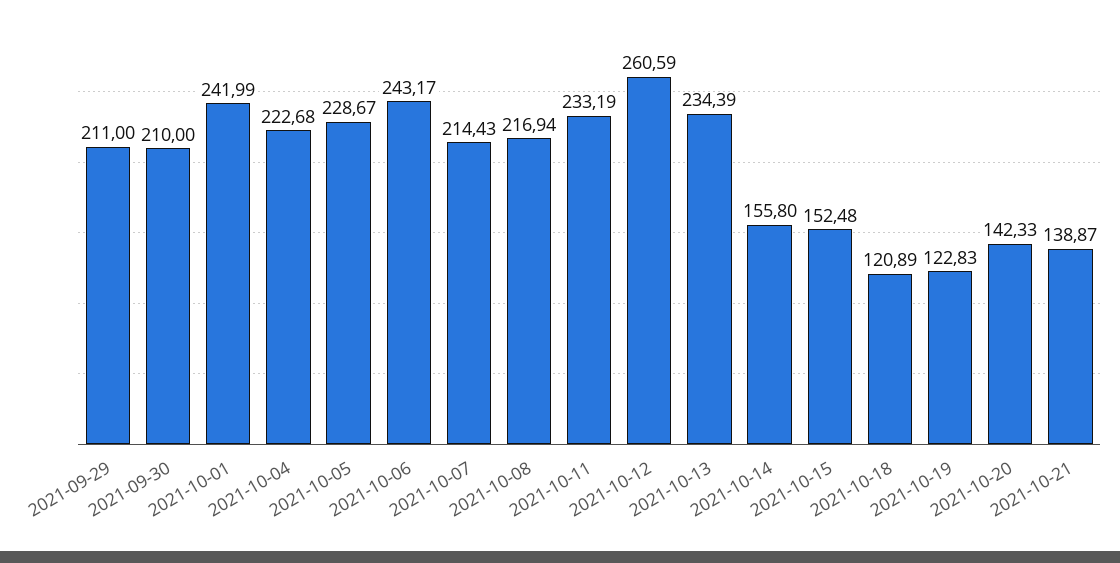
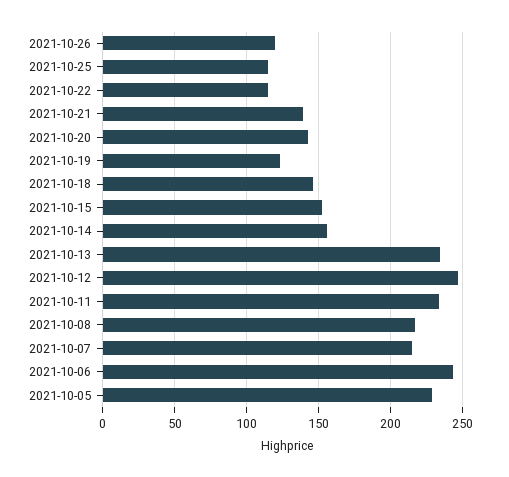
2021-09-29: 211 -> none
2021-09-30: 210 -> none
2021-10-01: 241.99 -> none
2021-10-04: 222.68 -> none
2021-10-12: 260.59 -> 245
2021-10-18: 120.89 -> 145
2021-10-26: none -> 120
2021-10-25: none -> 115
2021-10-22: none -> 115

